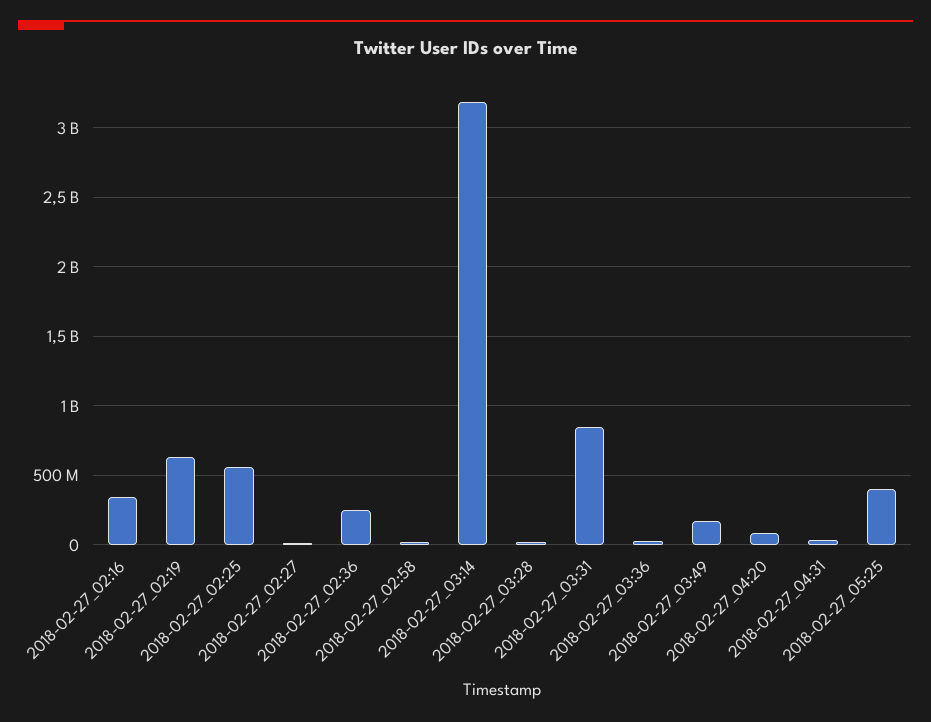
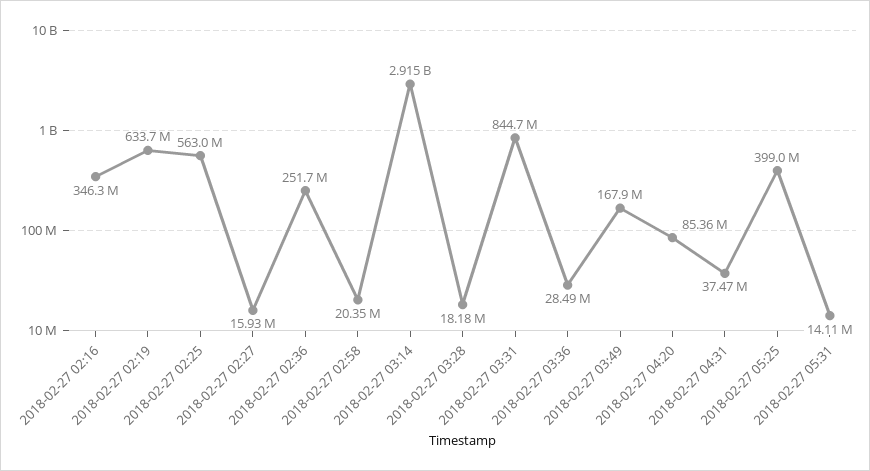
2018-02-27_03:14: 3200000000 -> 2915000000
2018-02-27 05:31: none -> 14110000

